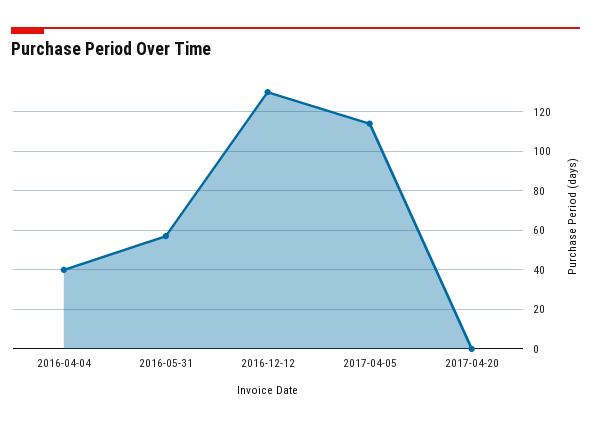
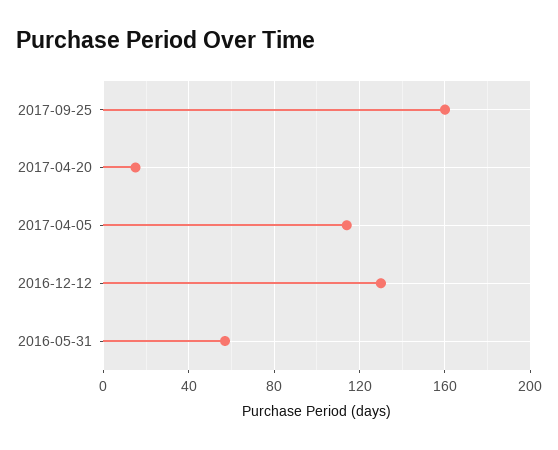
2016-04-04: 40 -> none
2017-04-20: 0 -> 15
2017-09-25: none -> 160

